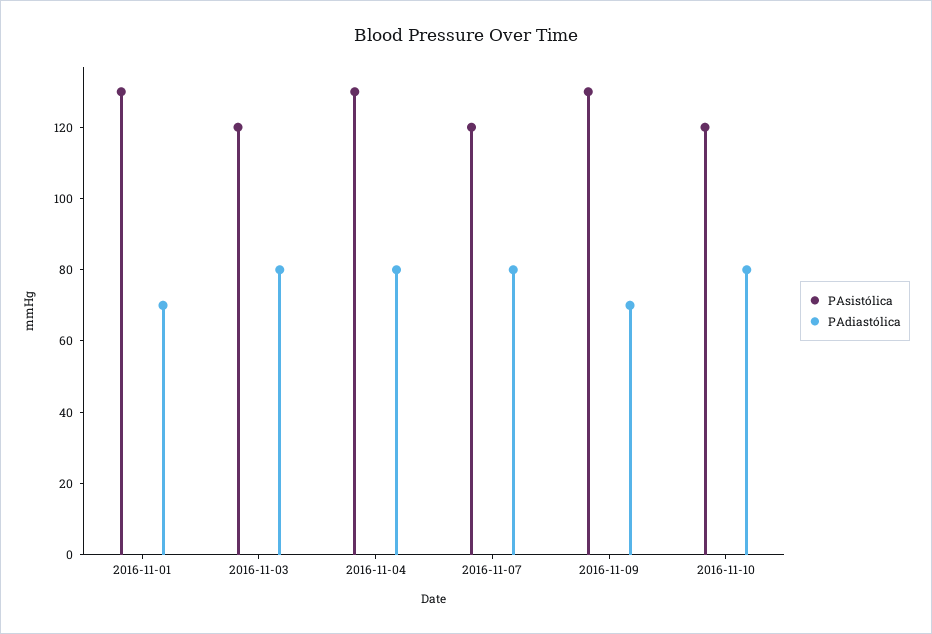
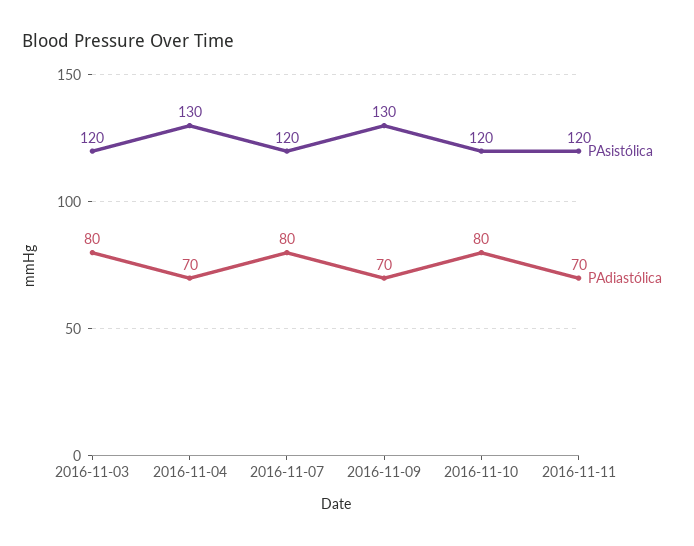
PAsistólica, 2016-11-01: 130 -> none
PAdiastólica, 2016-11-01: 70 -> none
PAdiastólica, 2016-11-04: 80 -> 70
PAsistólica, 2016-11-11: none -> 120
PAdiastólica, 2016-11-11: none -> 70

